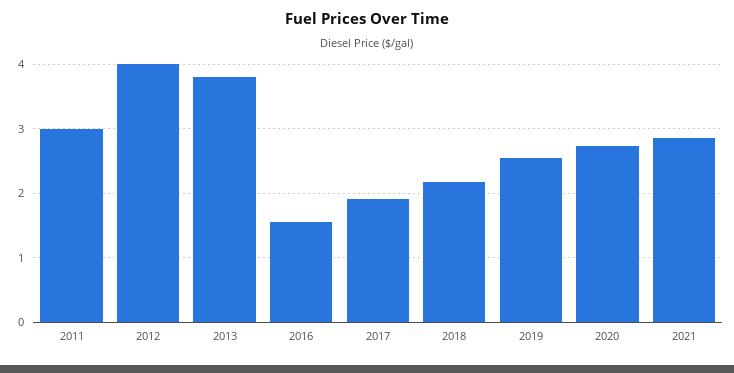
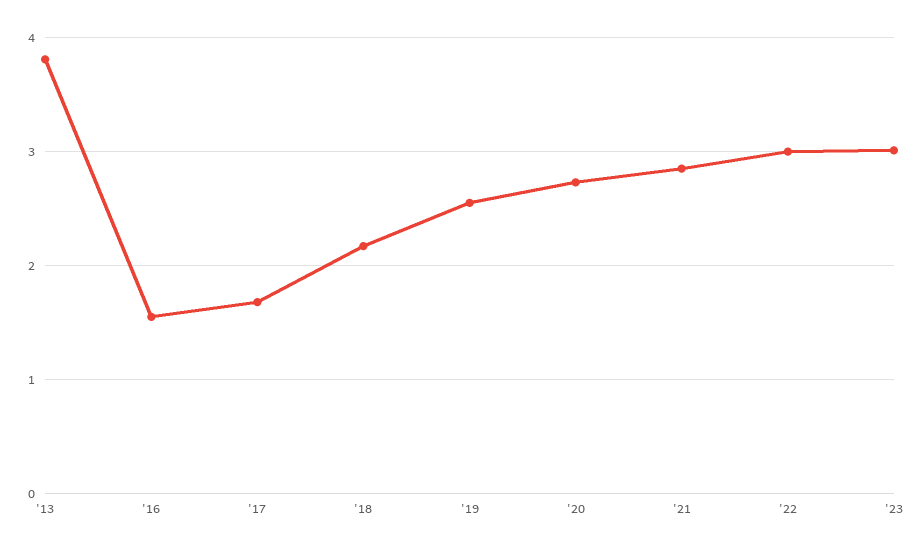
2011: 3 -> none
2012: 4 -> none
2017: 1.9 -> 1.7
'22: none -> 3
'23: none -> 3

